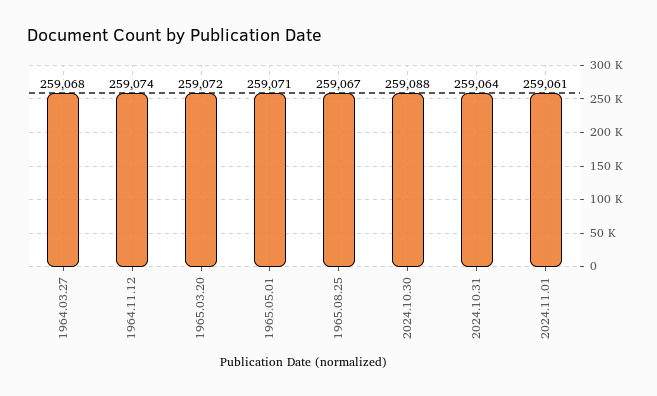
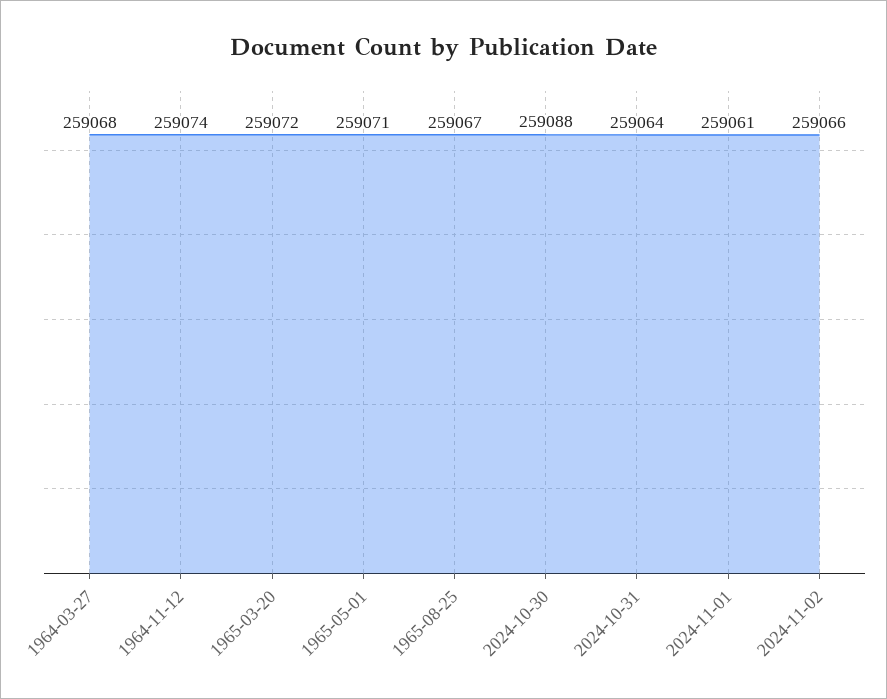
2024-11-02: none -> 259066

